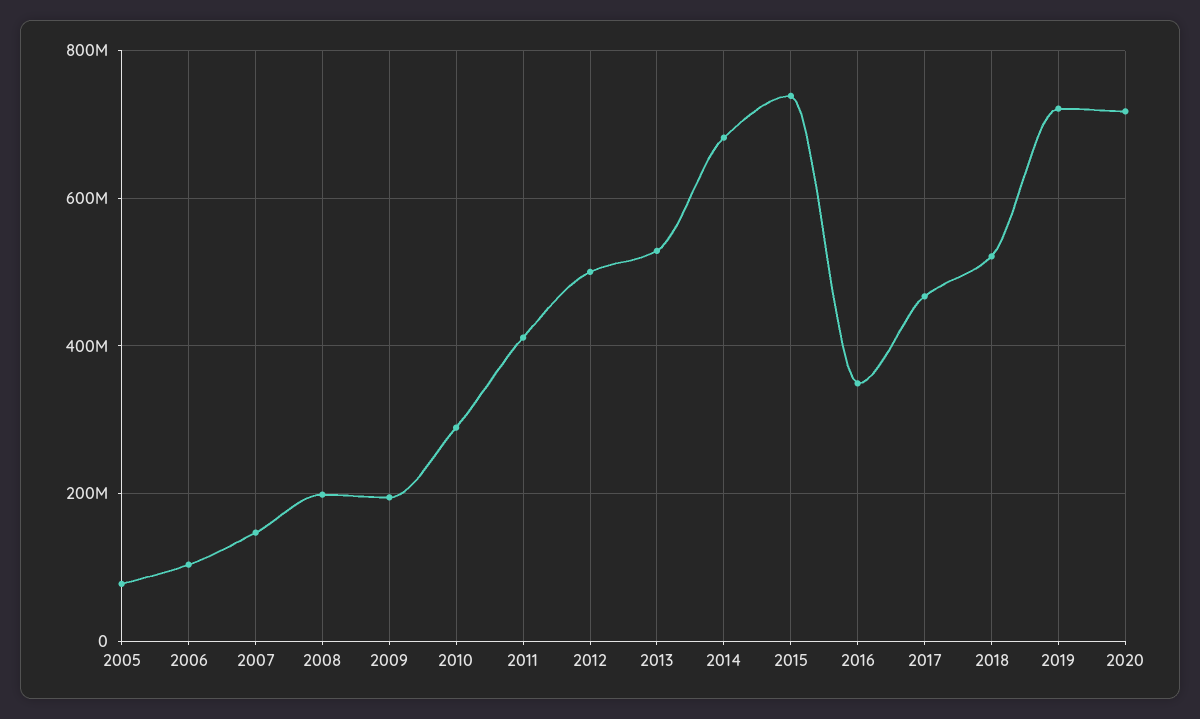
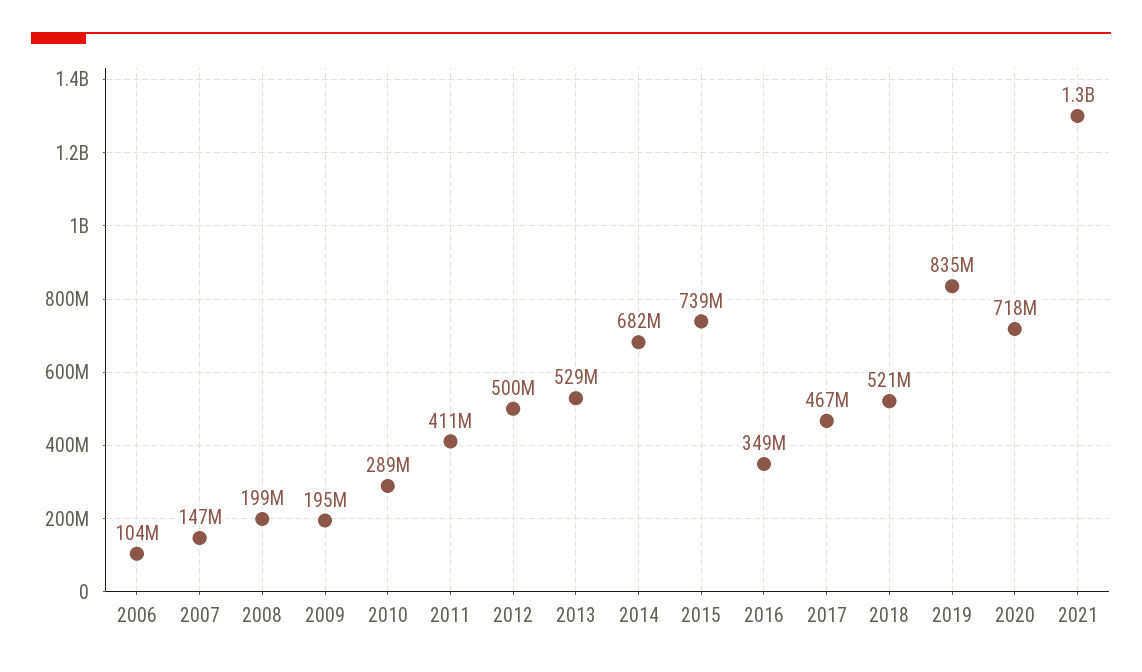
2005: 80000000 -> none
2019: 720000000 -> 835000000
2021: none -> 1300000000

